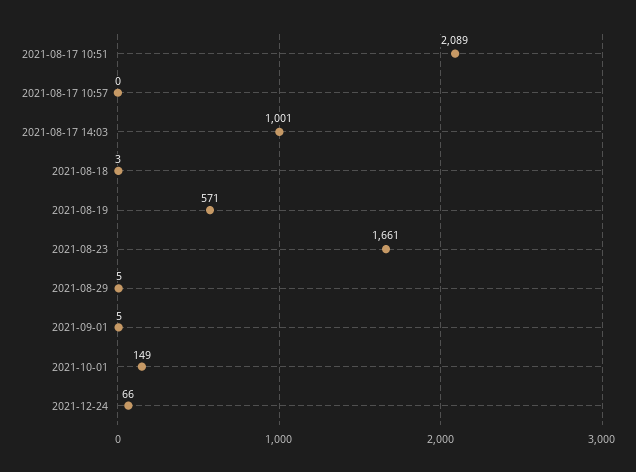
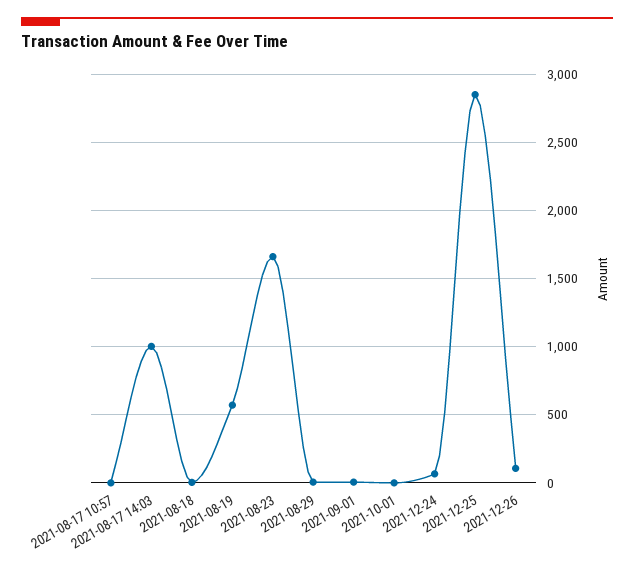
2021-08-17 10:51: 2089 -> none
2021-10-01: 149 -> 0
2021-12-25: none -> 2850
2021-12-26: none -> 100

